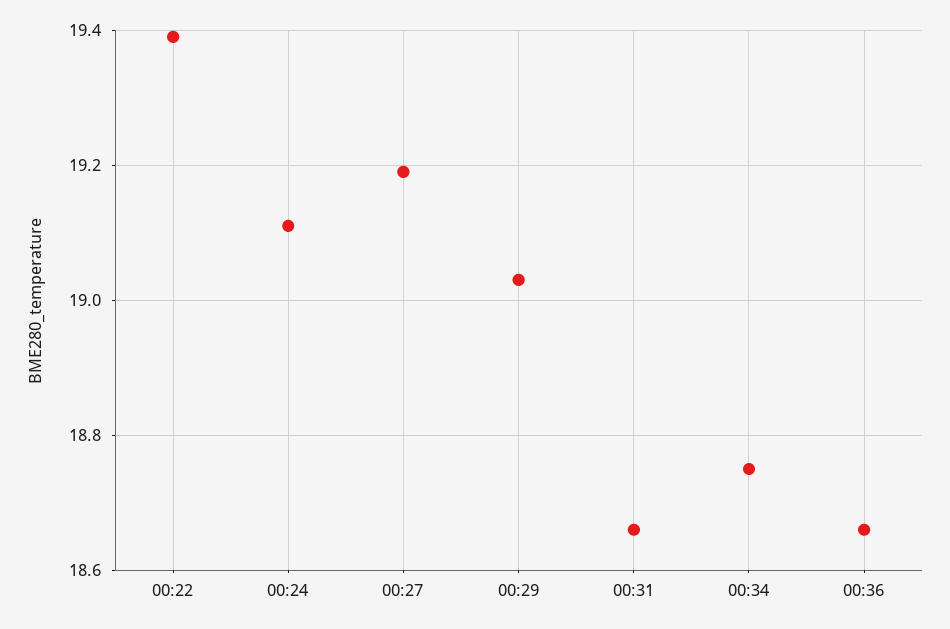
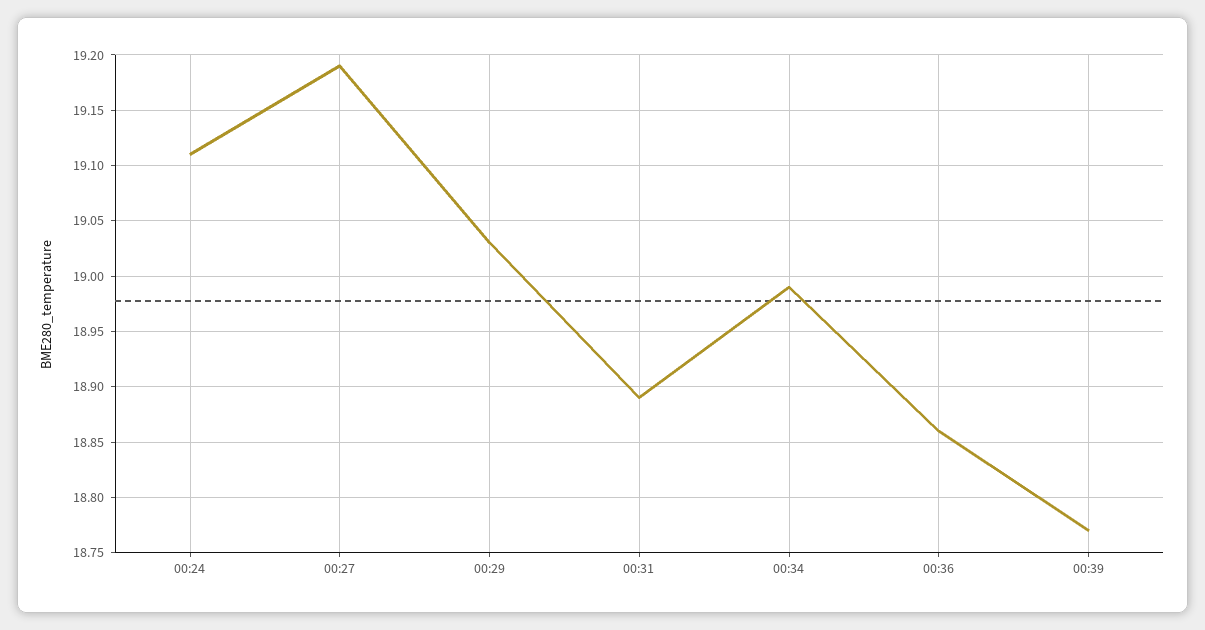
00:22: 19.4 -> none
00:31: 18.65 -> 18.89
00:34: 18.75 -> 18.99
00:36: 18.65 -> 18.86
00:39: none -> 18.77

